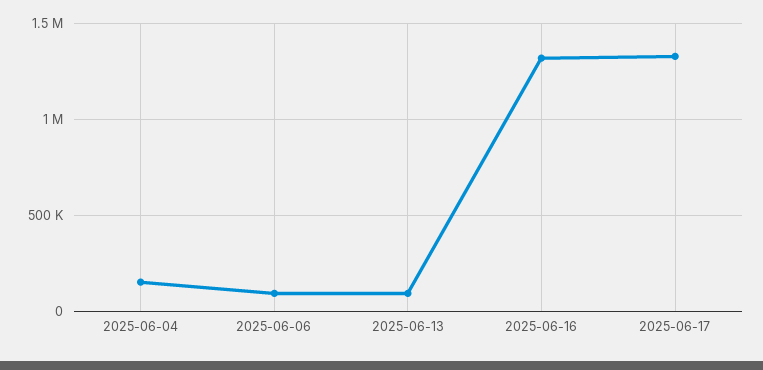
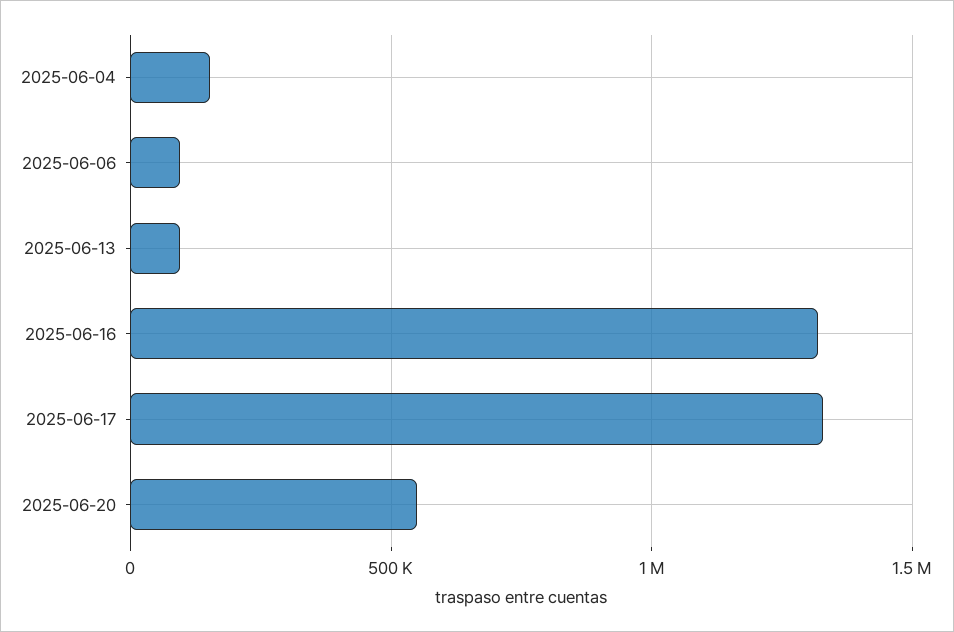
2025-06-20: none -> 550000

